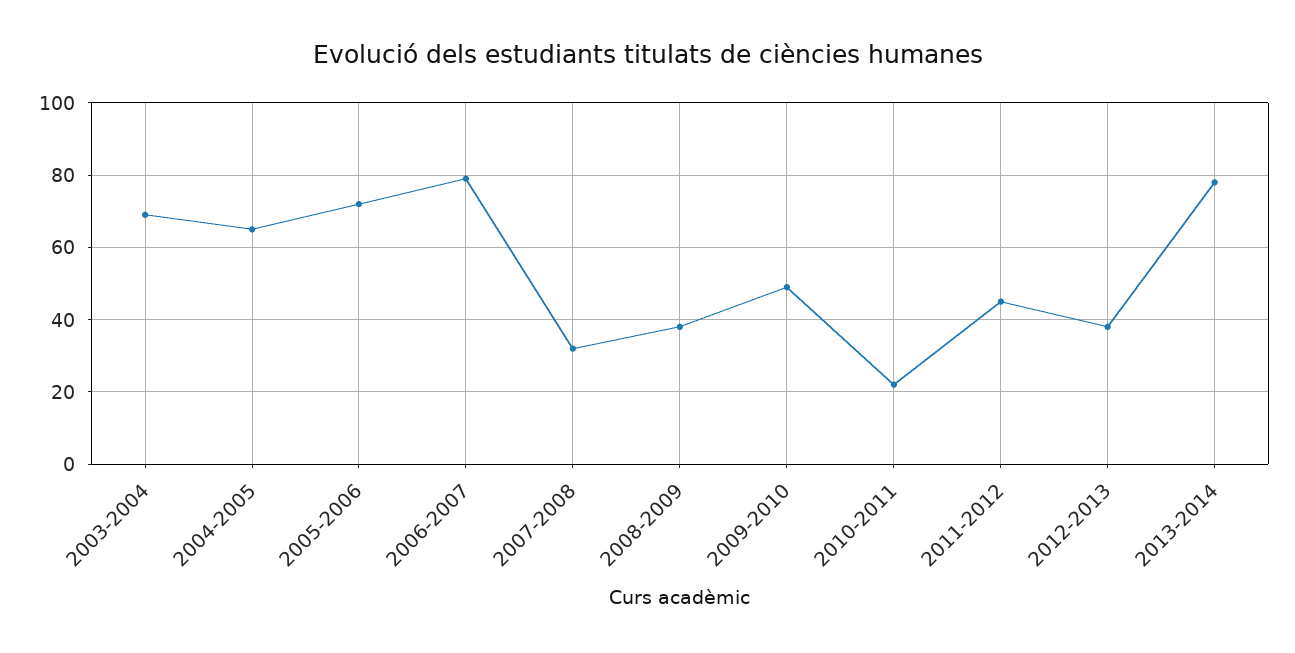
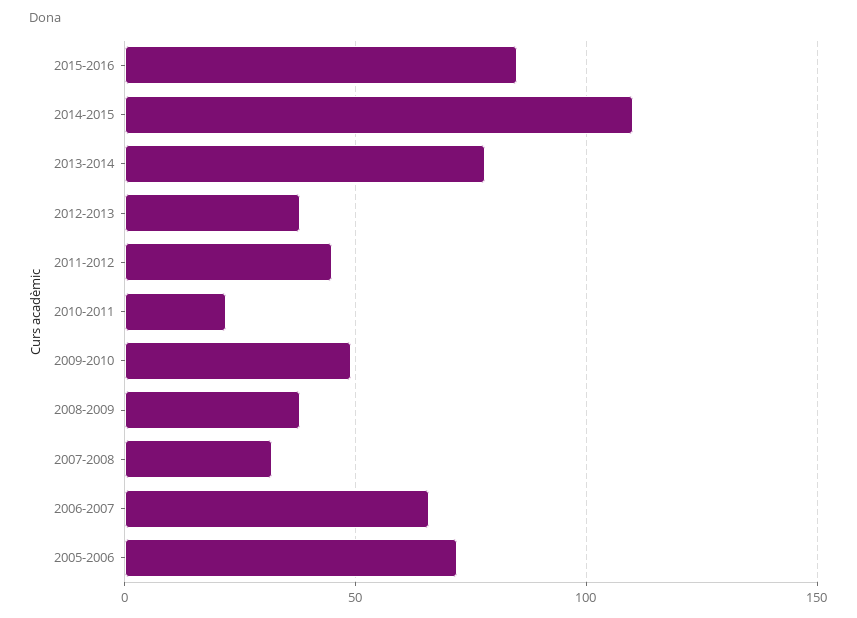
2003-2004: 70 -> none
2004-2005: 65 -> none
2006-2007: 80 -> 65
2015-2016: none -> 85
2014-2015: none -> 110

